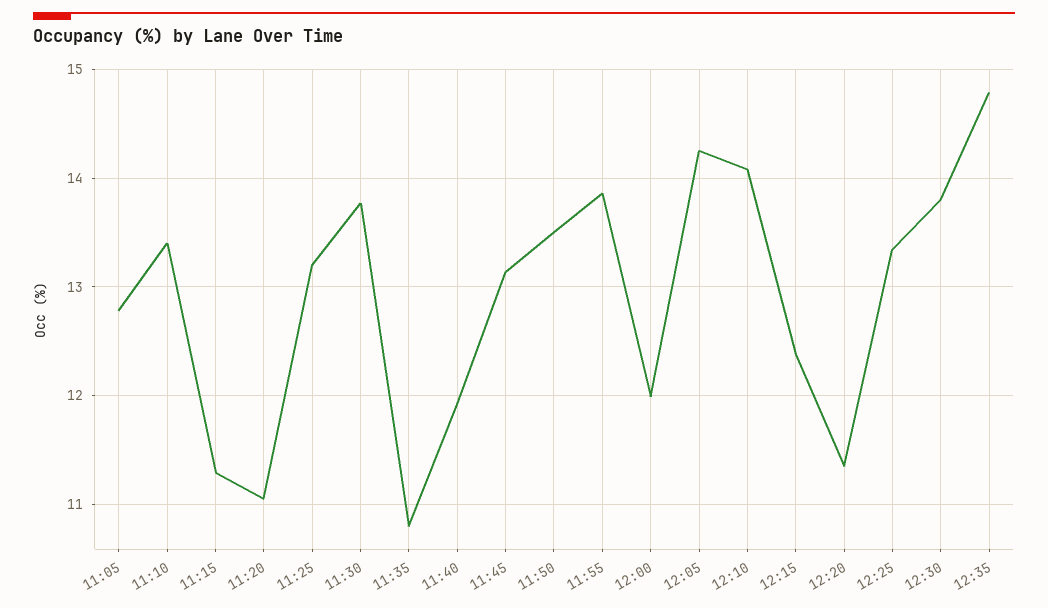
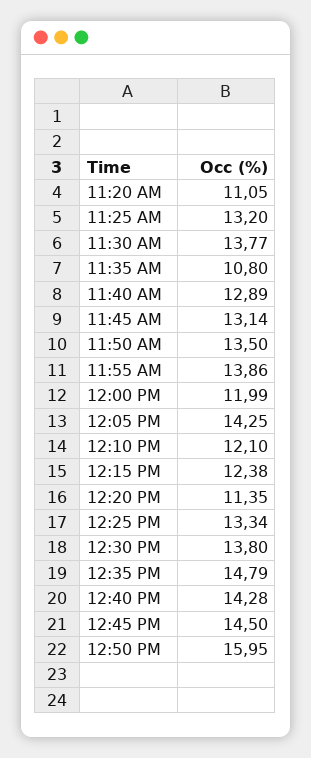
11:05: 12.8 -> none
11:10: 13.4 -> none
11:15: 11.3 -> none
11:40: 11.9 -> 12.89
12:10: 14.1 -> 12.1
12:40 PM: none -> 14.28
12:45 PM: none -> 14.5
12:50 PM: none -> 15.95

